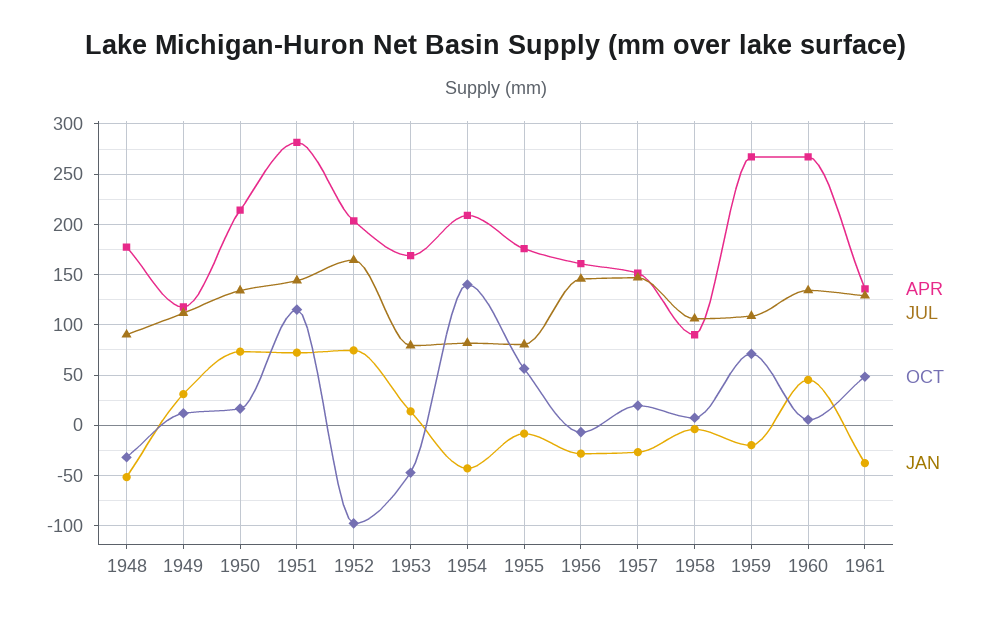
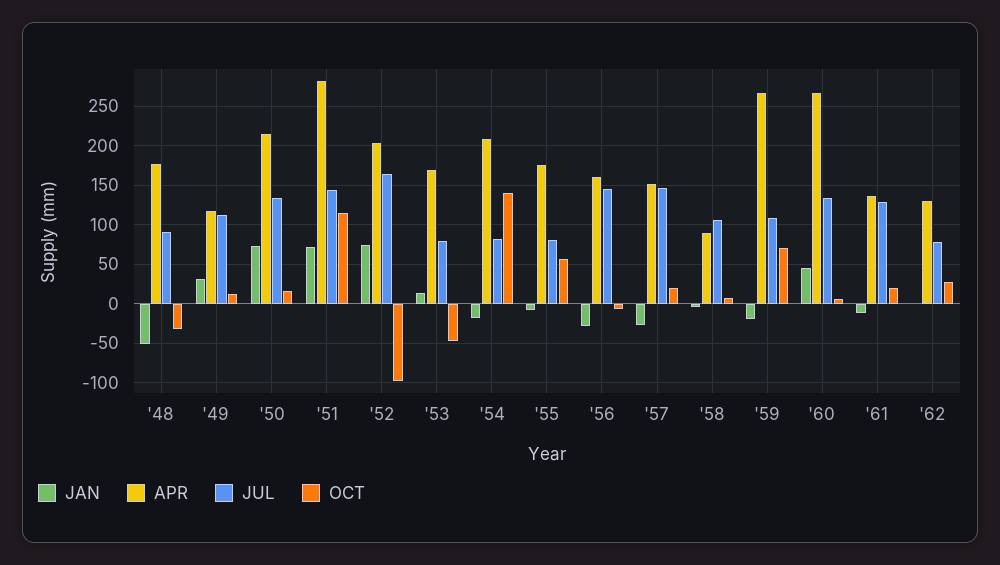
JAN, 1954: -40 -> -20
OCT, 1961: 50 -> 20
JAN, 1961: -40 -> -10
JAN, '62: none -> 0
APR, '62: none -> 130
JUL, '62: none -> 80
OCT, '62: none -> 30

